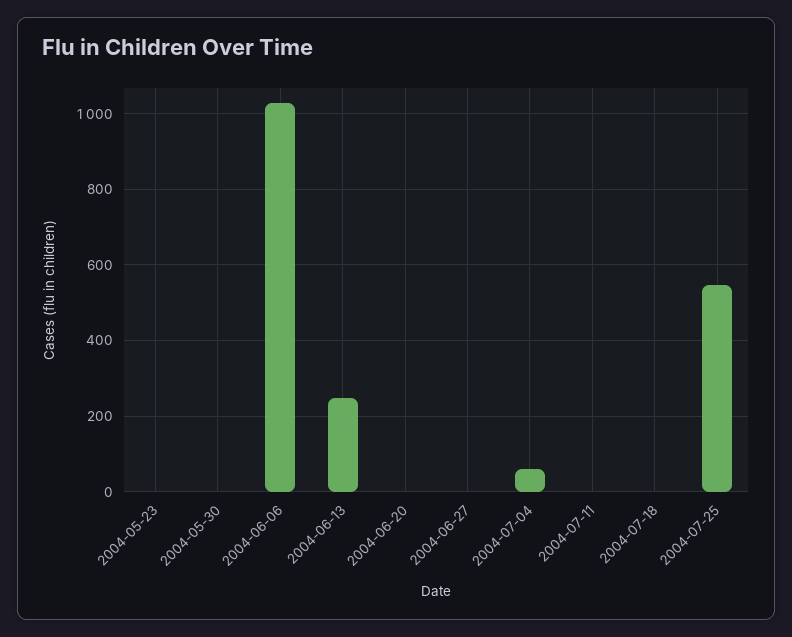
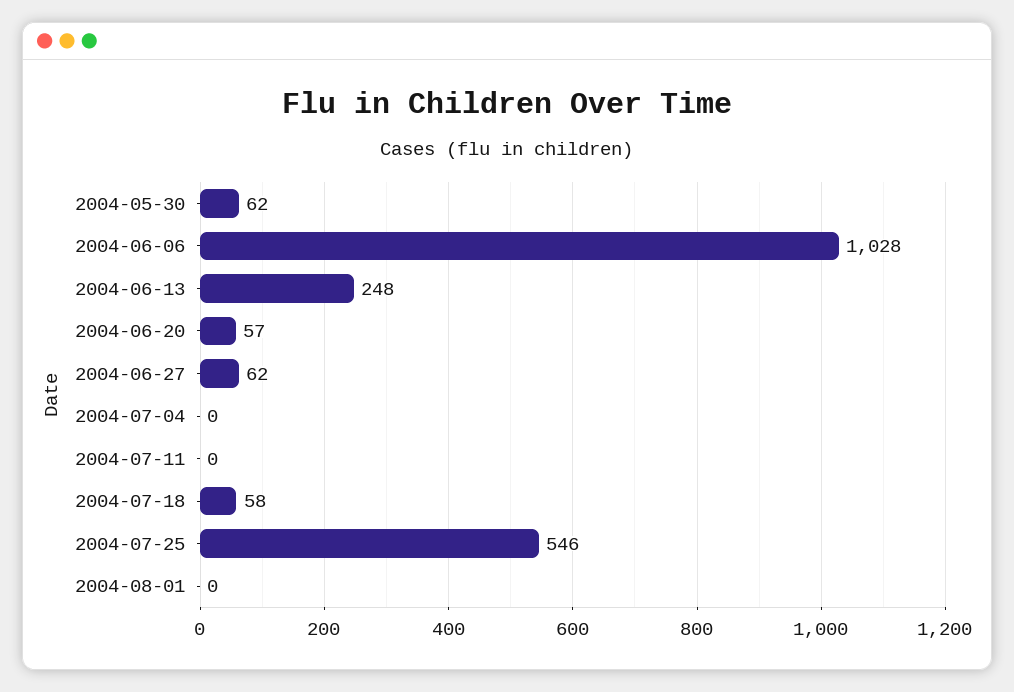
2004-05-23: 0 -> none
2004-05-30: 0 -> 62
2004-06-20: 0 -> 57
2004-06-27: 0 -> 62
2004-07-04: 60 -> 0
2004-07-18: 0 -> 58
2004-08-01: none -> 0

